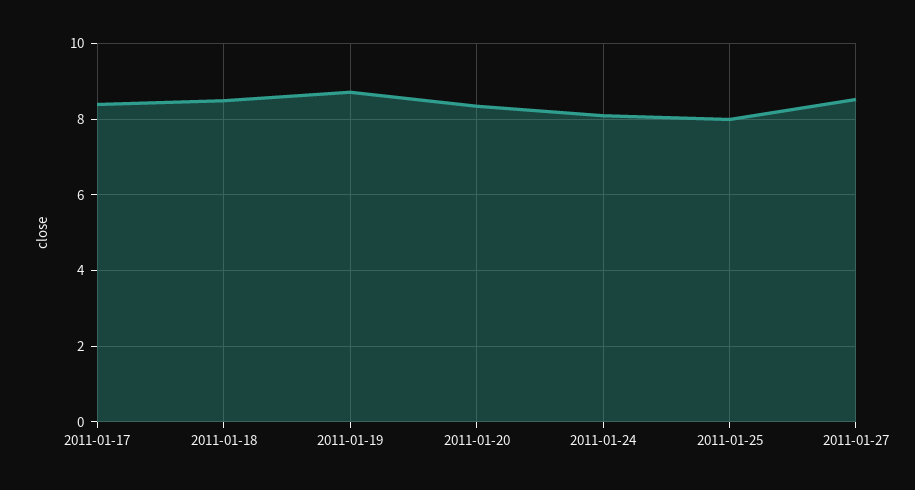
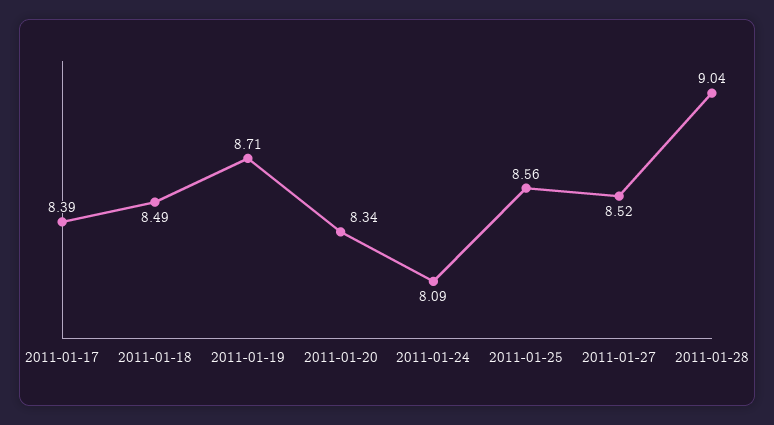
2011-01-25: 8 -> 8.56
2011-01-28: none -> 9.04

